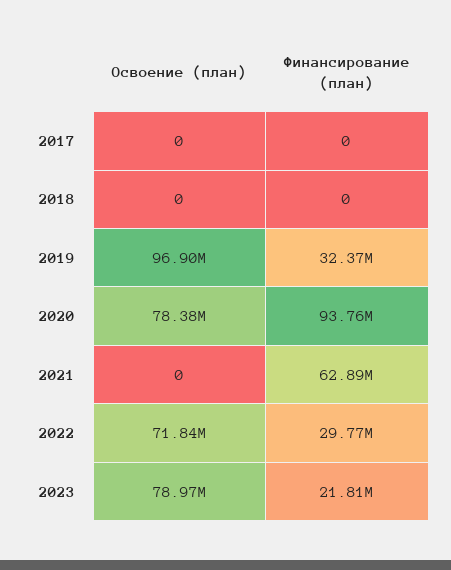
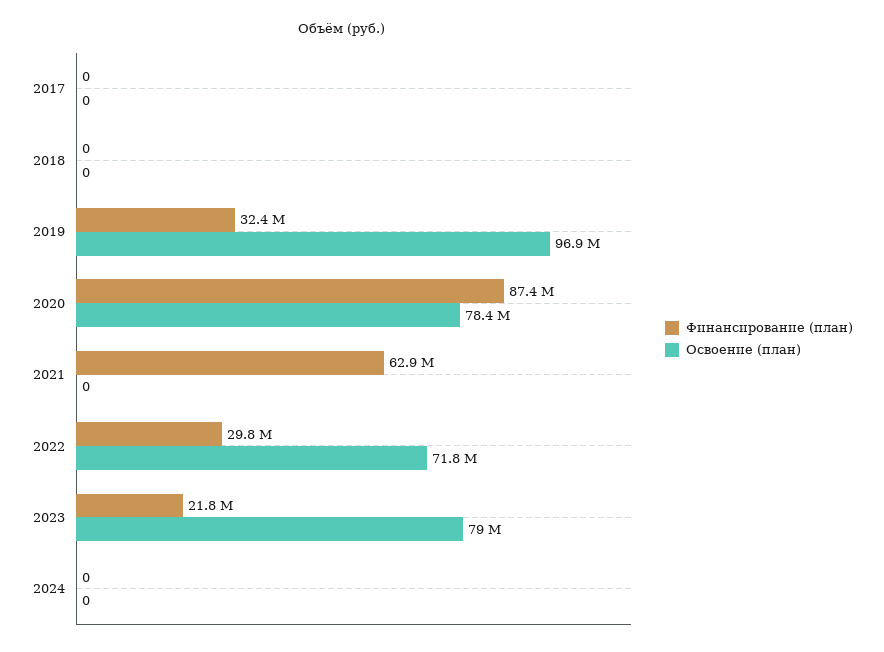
Финансирование (план), 2020: 93760000 -> 87400000
Финансирование (план), 2024: none -> 0
Освоение (план), 2024: none -> 0

